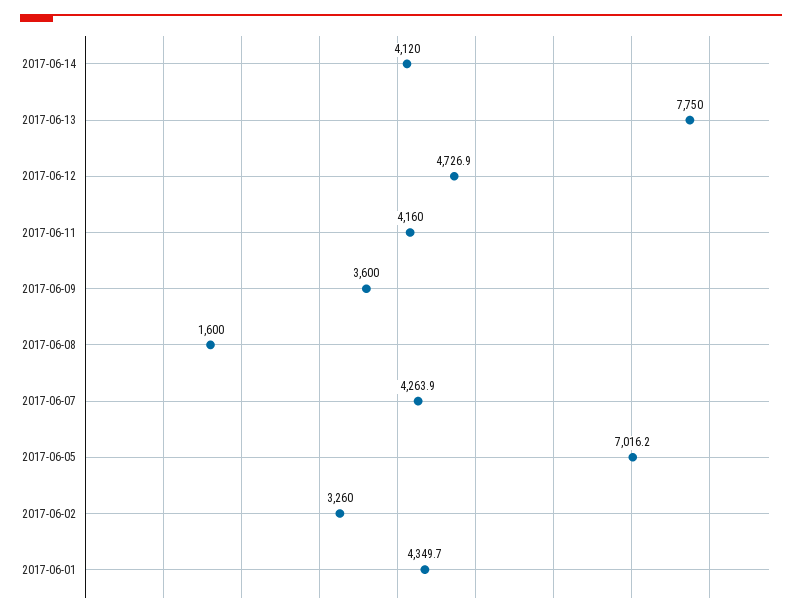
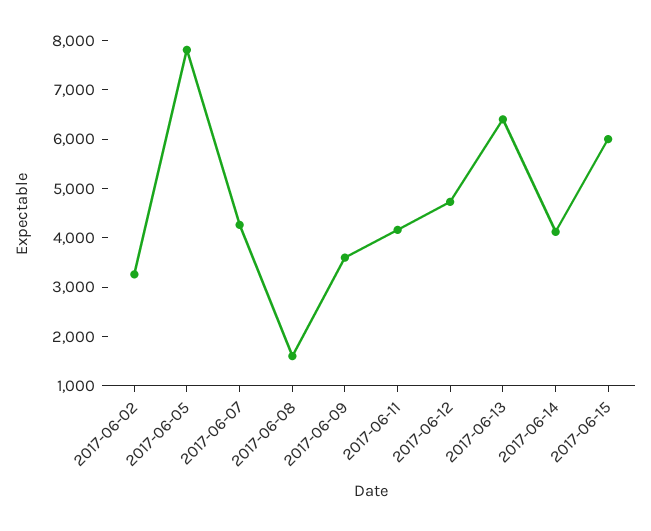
2017-06-13: 7750 -> 6400
2017-06-05: 7016.2 -> 7800
2017-06-01: 4349.7 -> none
2017-06-15: none -> 6000

